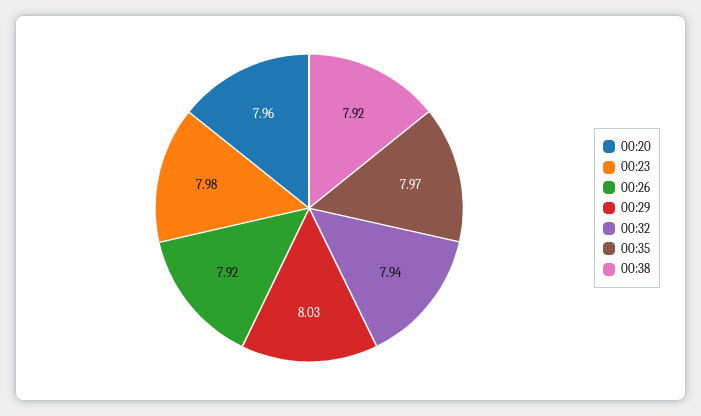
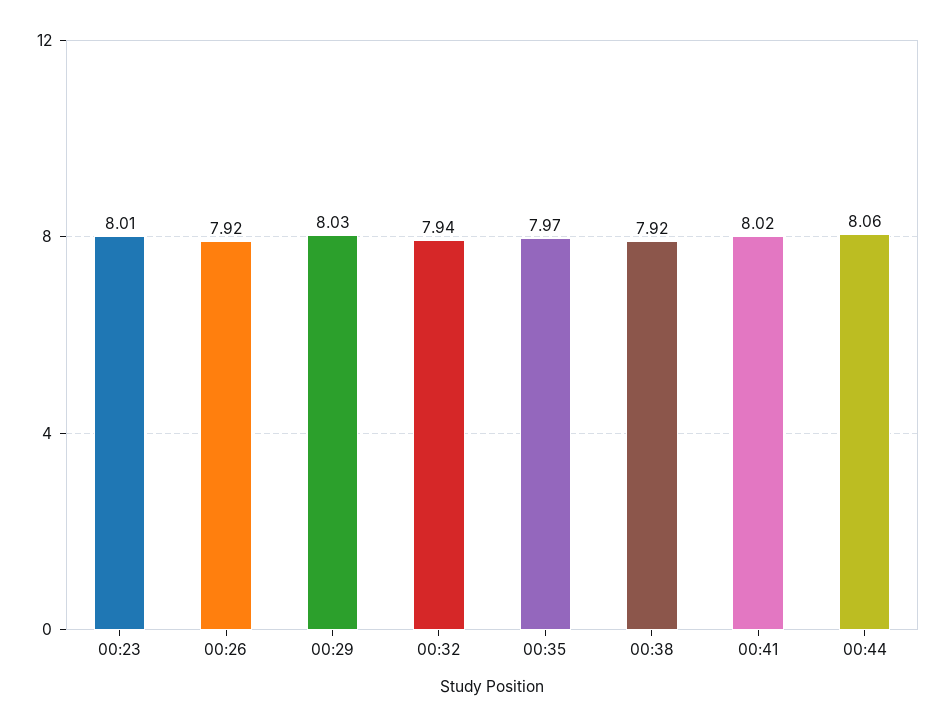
00:20: 7.96 -> none
00:23: 7.98 -> 8.01
00:41: none -> 8.02
00:44: none -> 8.06

